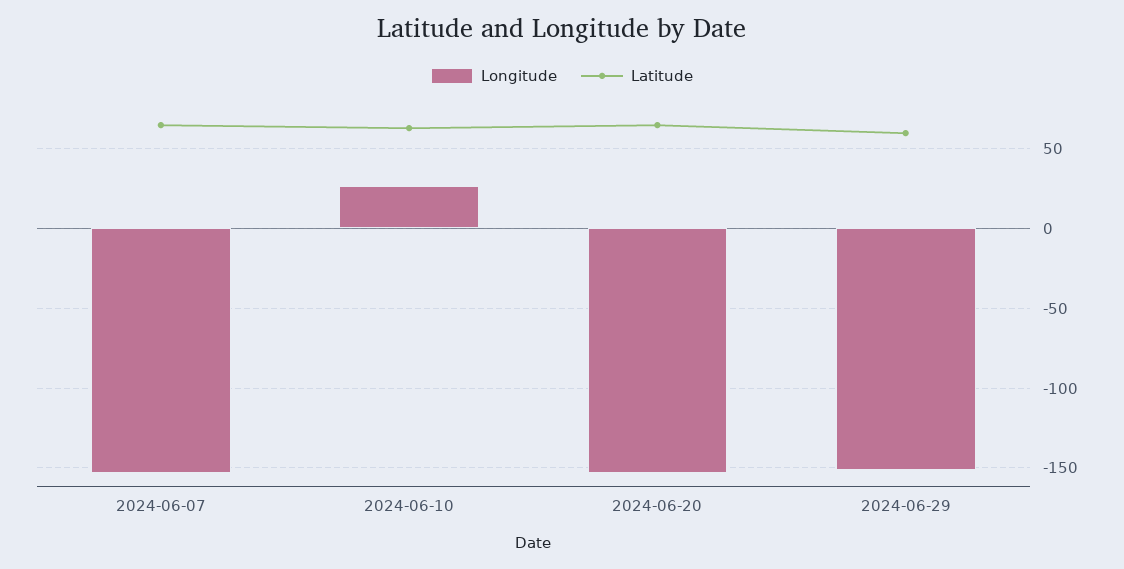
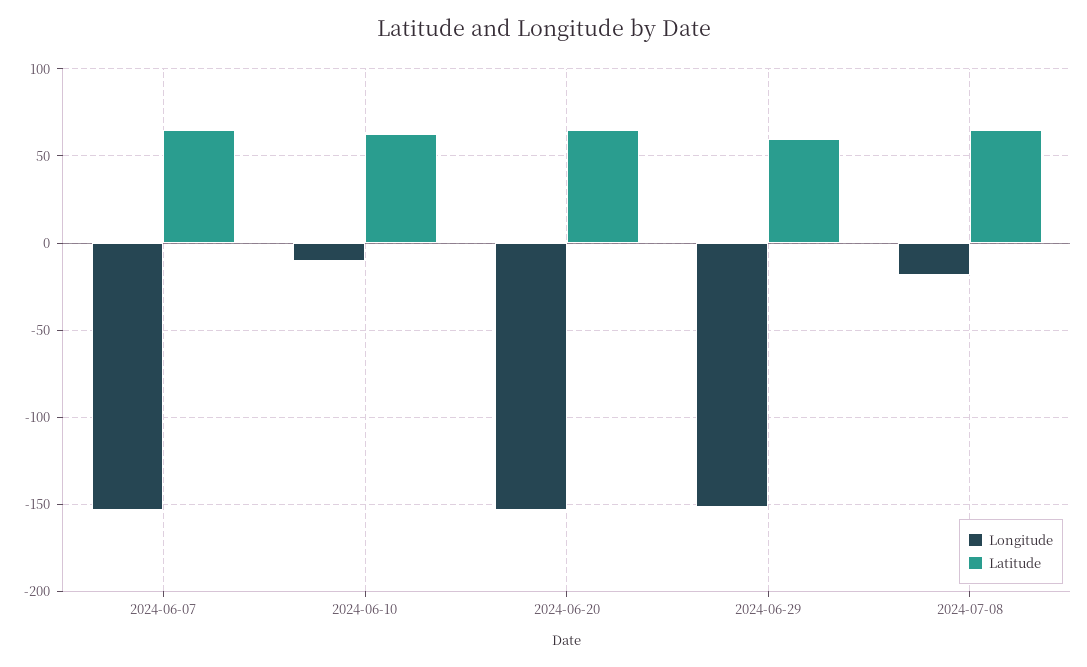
Longitude, 2024-06-10: 25 -> -10
Longitude, 2024-07-08: none -> -20
Latitude, 2024-07-08: none -> 65

